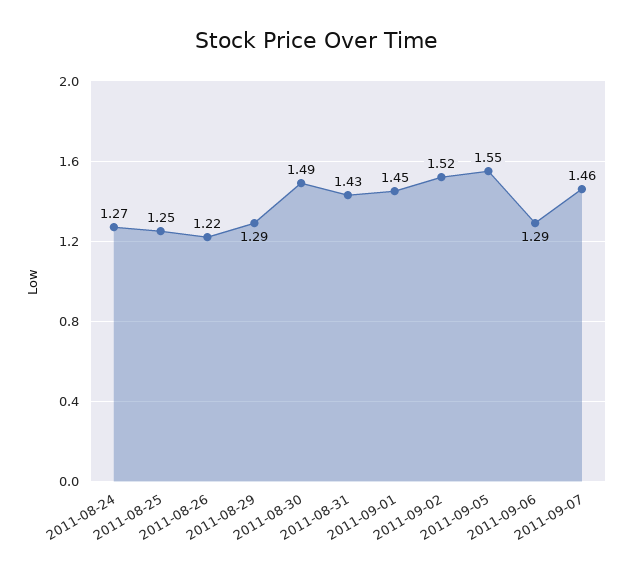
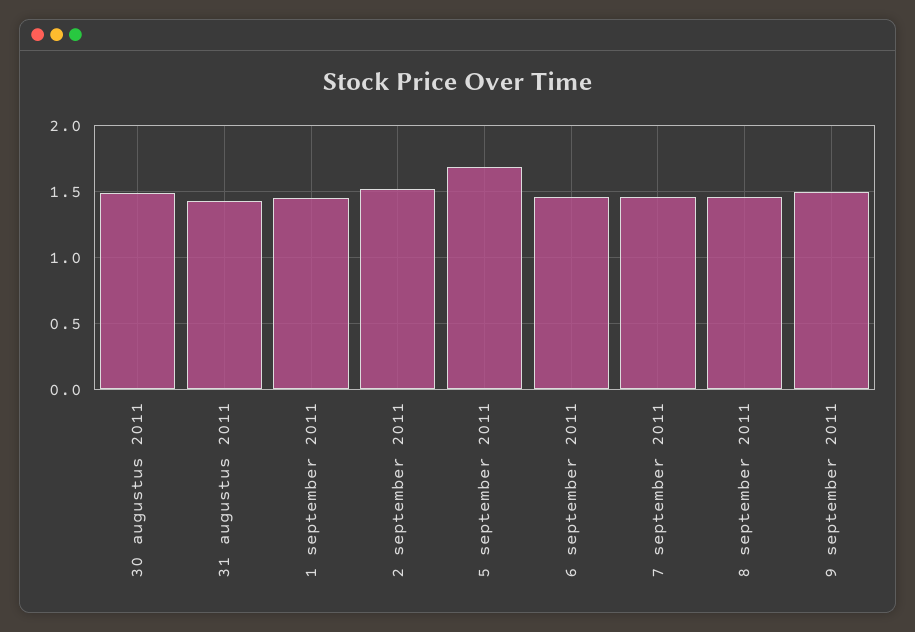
2011-08-24: 1.27 -> none
2011-08-25: 1.25 -> none
2011-08-26: 1.22 -> none
2011-08-29: 1.29 -> none
2011-09-05: 1.55 -> 1.7
2011-09-06: 1.29 -> 1.45
8 september 2011: none -> 1.45
9 september 2011: none -> 1.5

